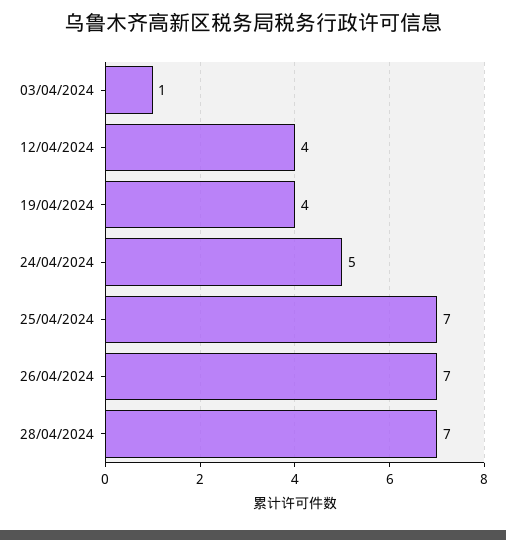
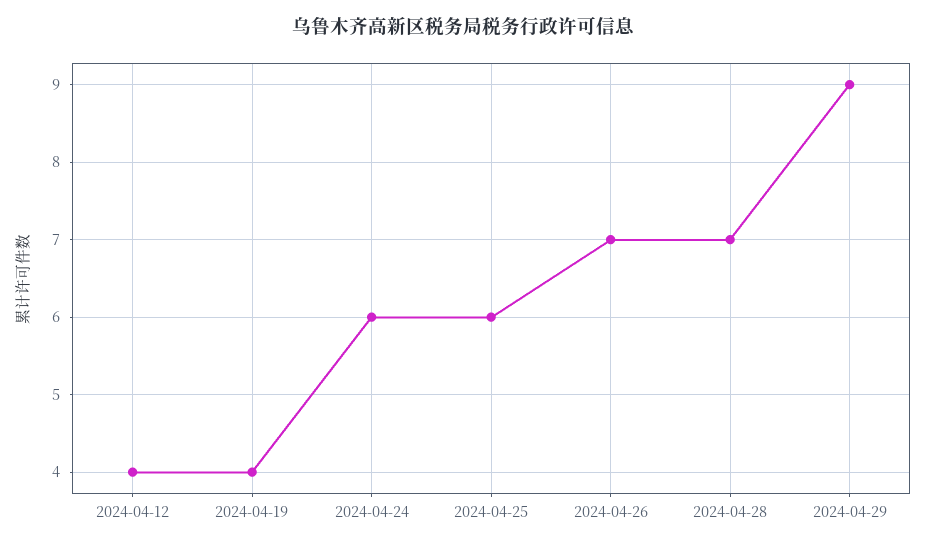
03/04/2024: 1 -> none
24/04/2024: 5 -> 6
25/04/2024: 7 -> 6
2024-04-29: none -> 9

